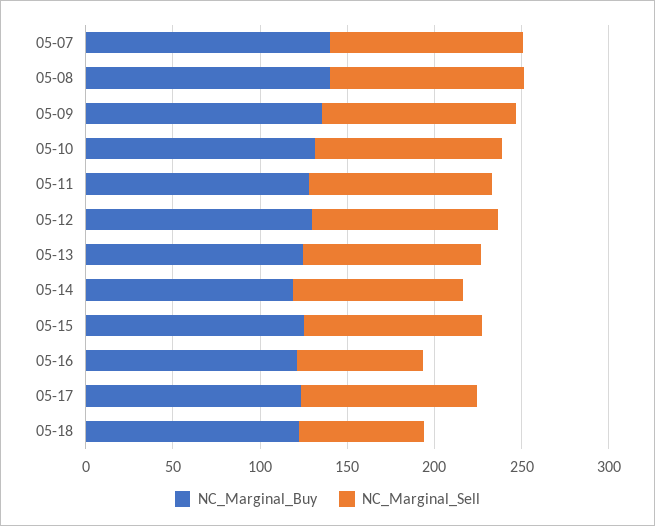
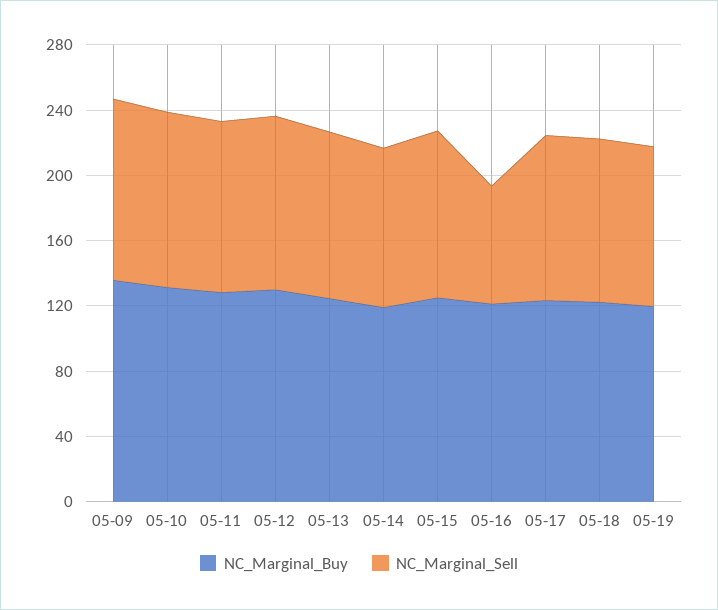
NC_Marginal_Buy, 05-07: 140 -> none
NC_Marginal_Sell, 05-07: 110 -> none
NC_Marginal_Buy, 05-08: 140 -> none
NC_Marginal_Sell, 05-08: 110 -> none
NC_Marginal_Sell, 05-18: 70 -> 100
NC_Marginal_Buy, 05-19: none -> 120
NC_Marginal_Sell, 05-19: none -> 100

